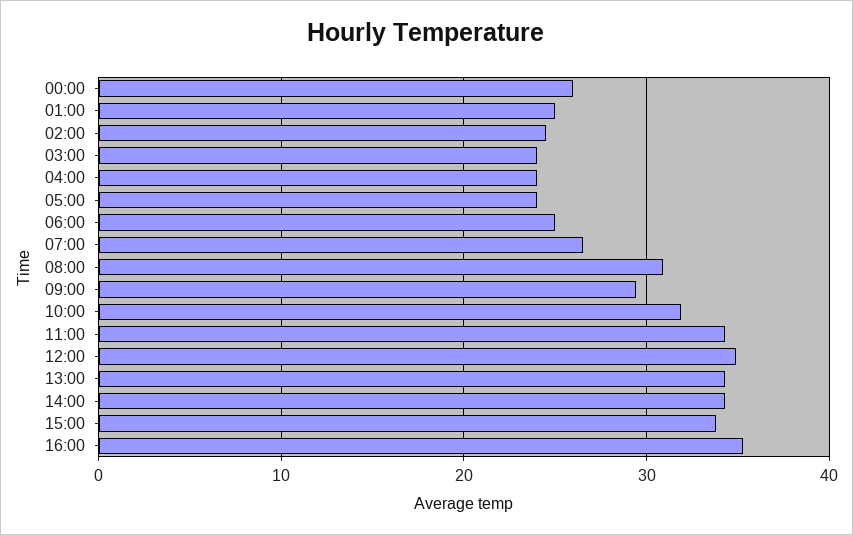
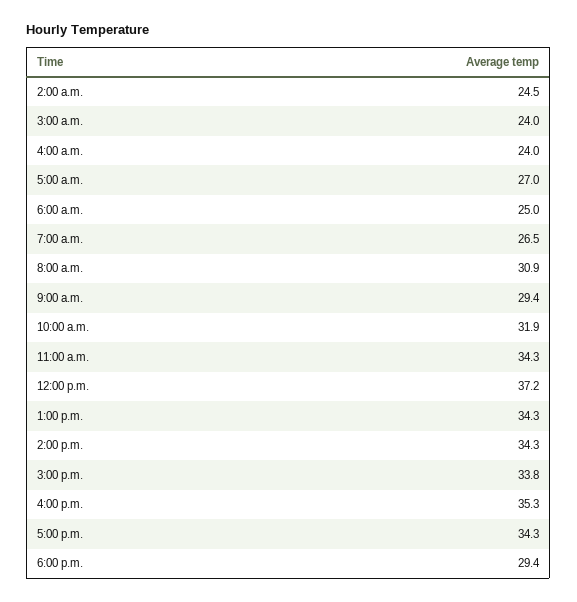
00:00: 26 -> none
01:00: 25 -> none
05:00: 24 -> 27
12:00: 35 -> 37.2
5:00 p.m.: none -> 34.3
6:00 p.m.: none -> 29.4

